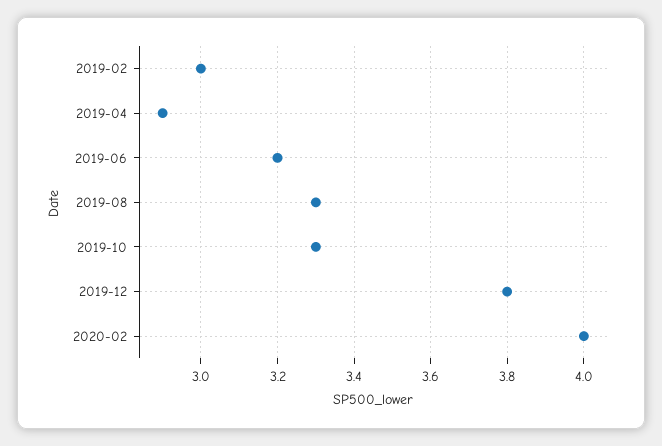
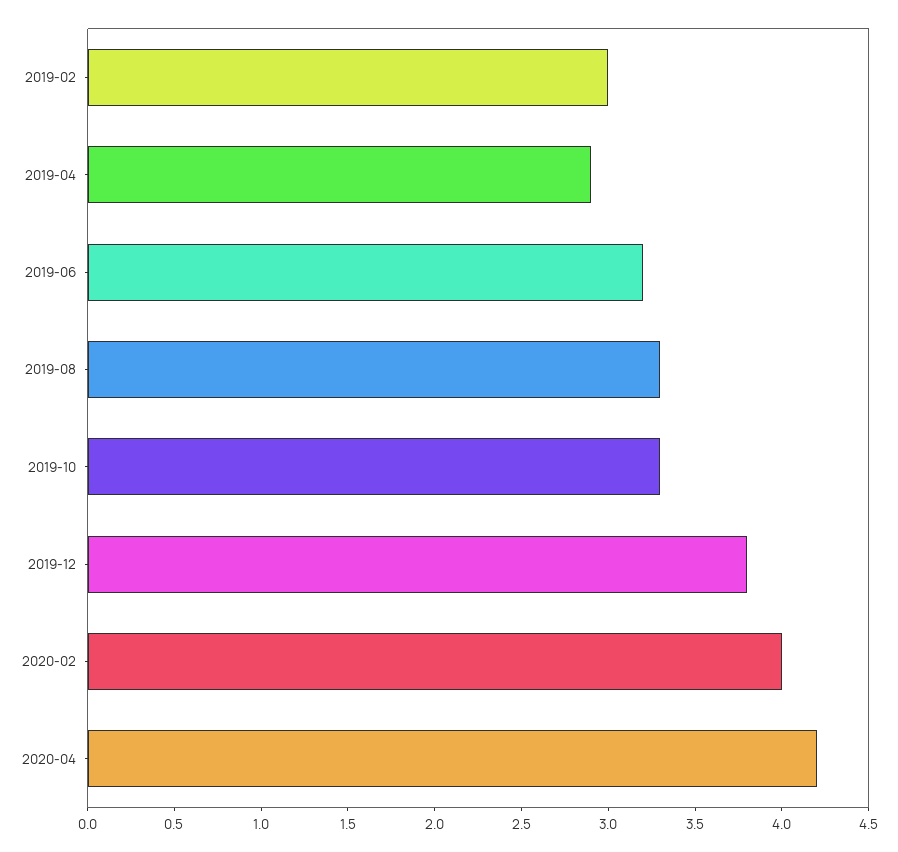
2020-04: none -> 4.2

